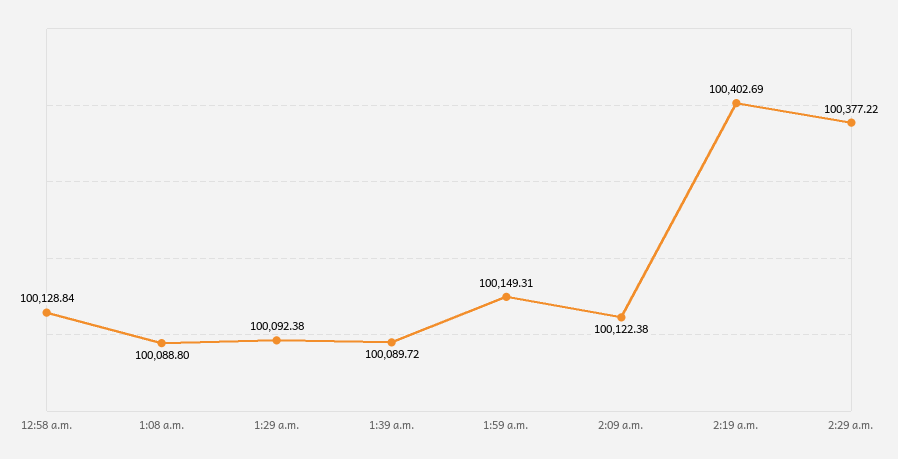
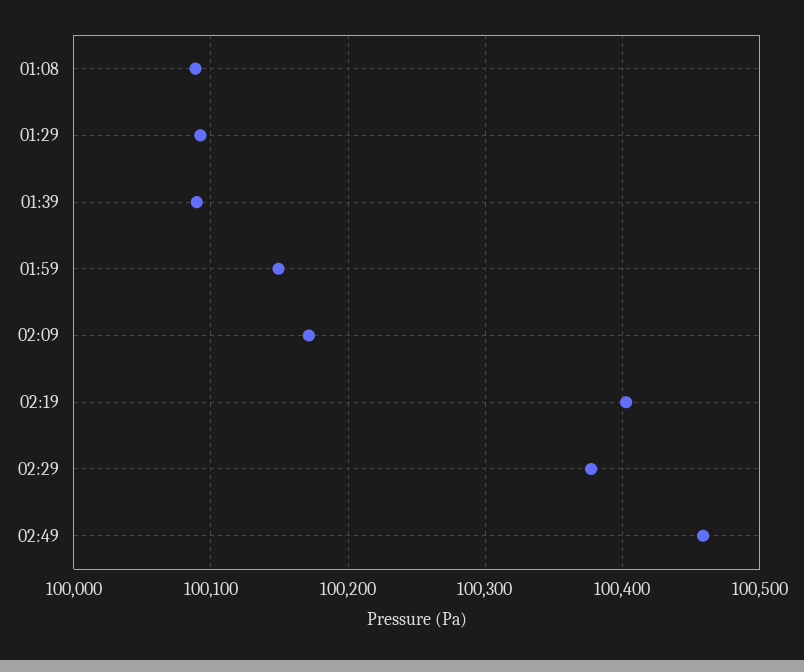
12:58 a.m.: 100128.84 -> none
2:09 a.m.: 100122.38 -> 100170
02:49: none -> 100460

